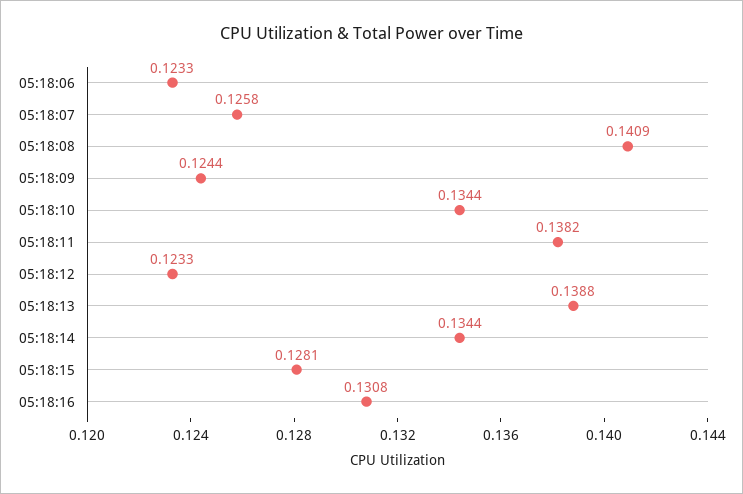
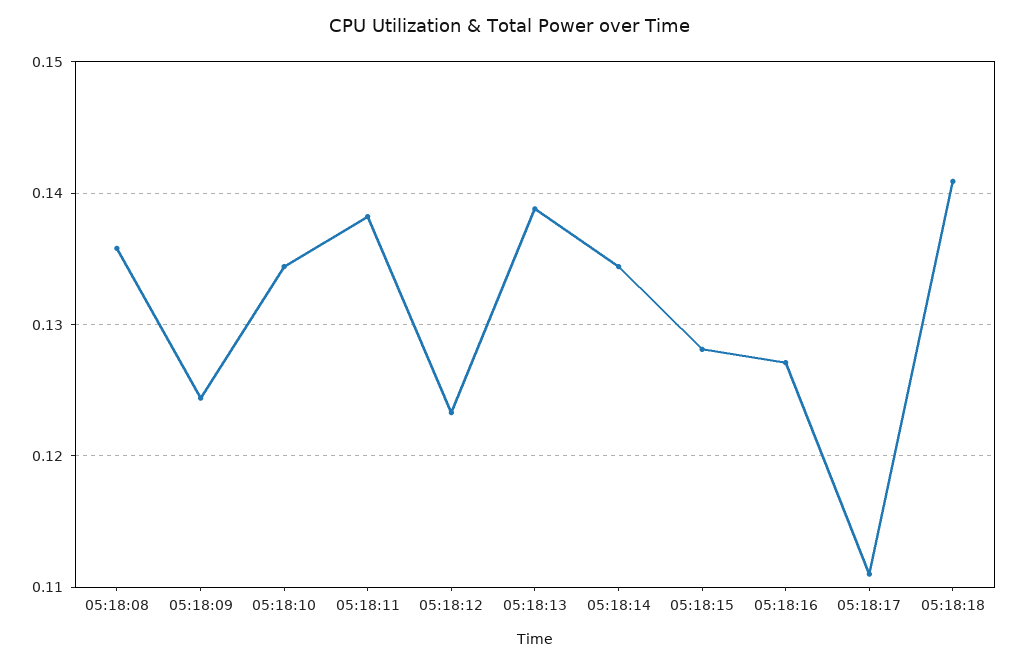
05:18:06: 0.1233 -> none
05:18:07: 0.1258 -> none
05:18:08: 0.1409 -> 0.136
05:18:16: 0.1308 -> 0.127
05:18:17: none -> 0.111
05:18:18: none -> 0.141

